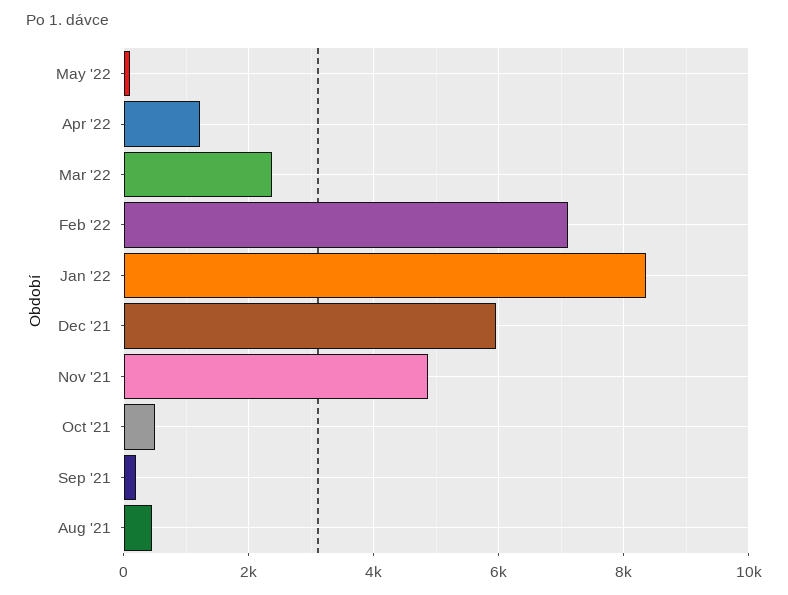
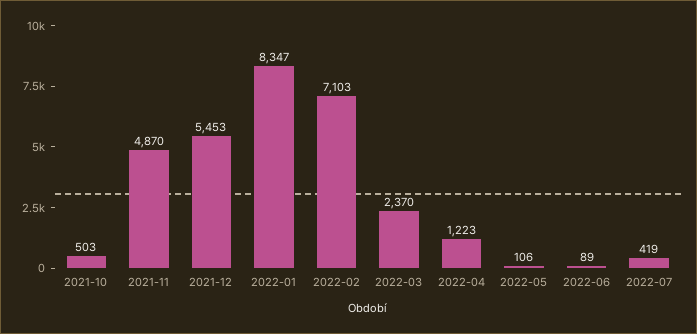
Dec '21: 6000 -> 5453
Sep '21: 200 -> none
Aug '21: 400 -> none
2022-06: none -> 89
2022-07: none -> 419

